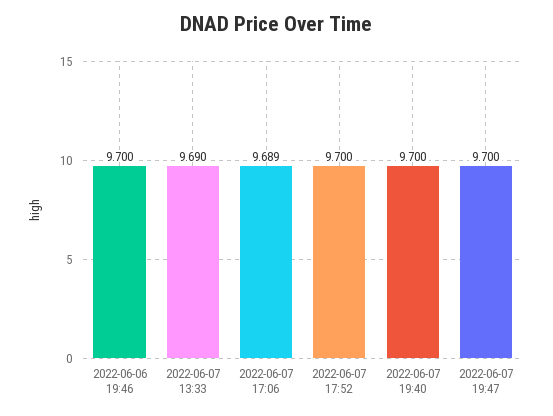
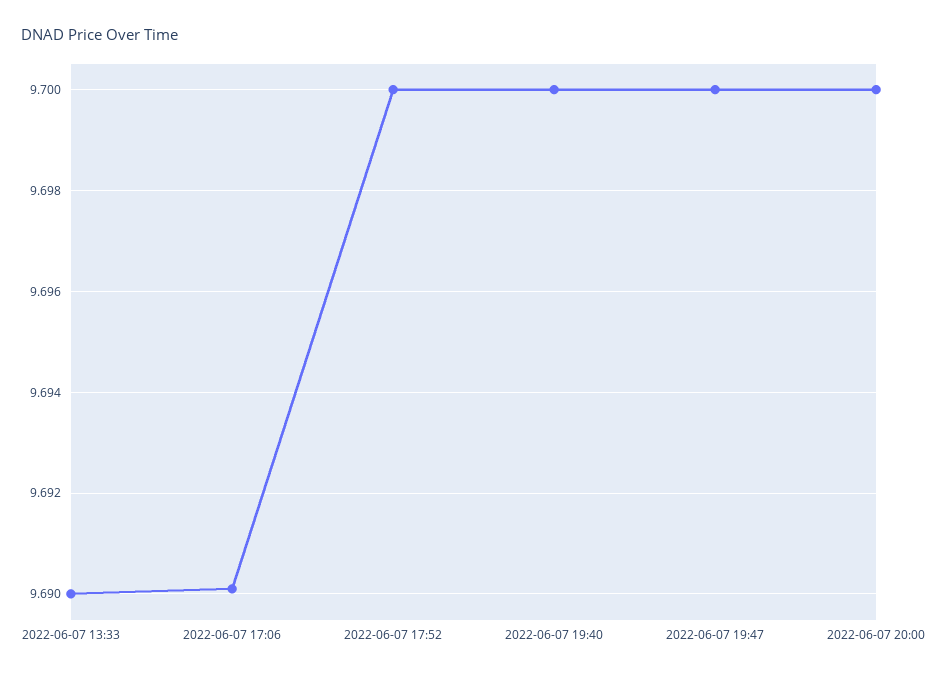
2022-06-06 19:46: 9.7 -> none
2022-06-07 17:06: 9.689 -> 9.69
2022-06-07 20:00: none -> 9.7

